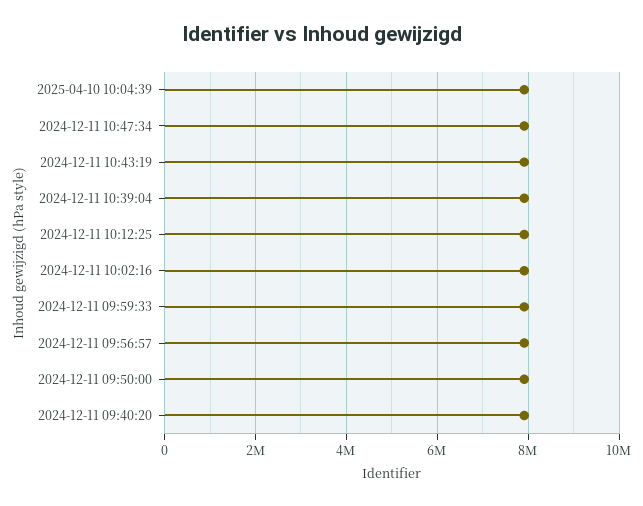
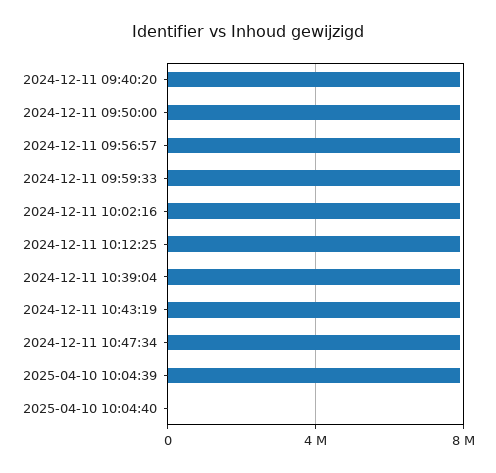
2025-04-10 10:04:40: none -> 0

